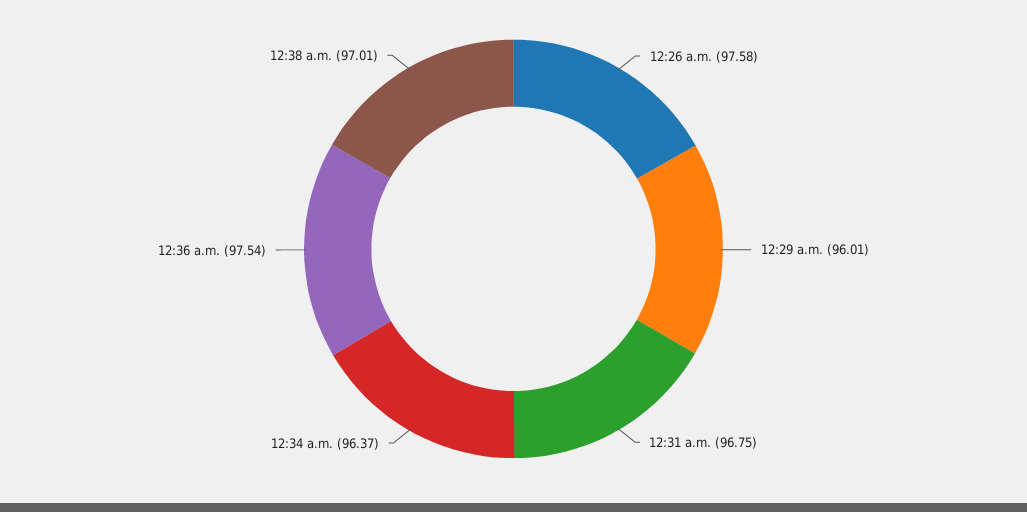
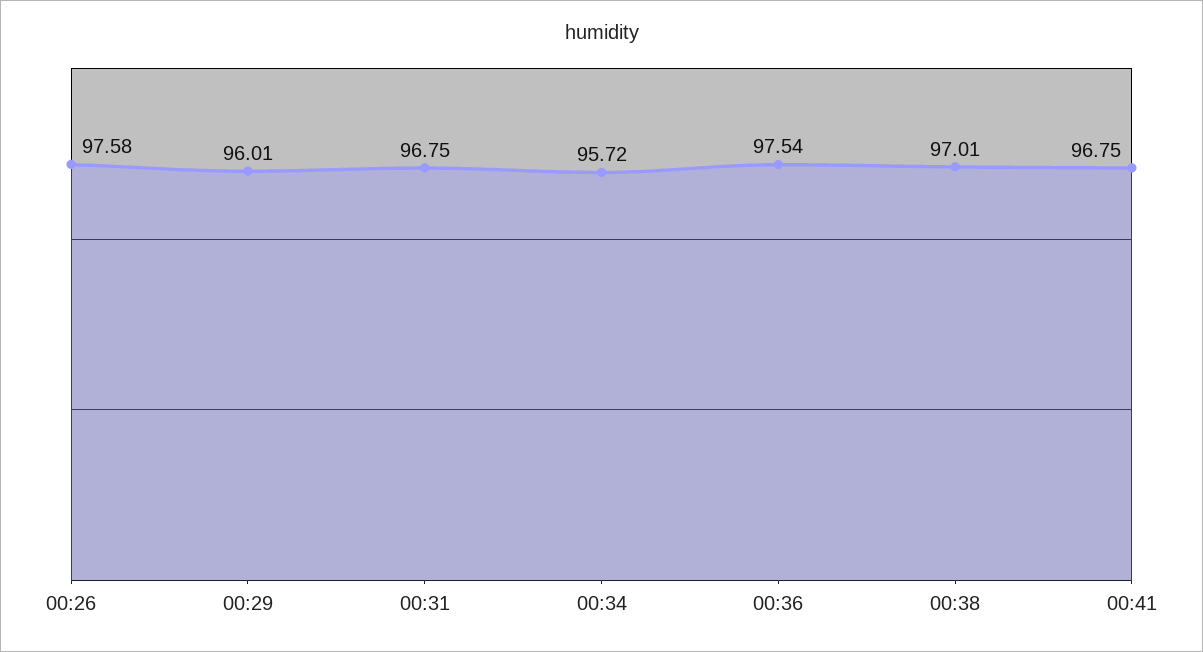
12:34 a.m.: 96.37 -> 95.72
00:41: none -> 96.75

